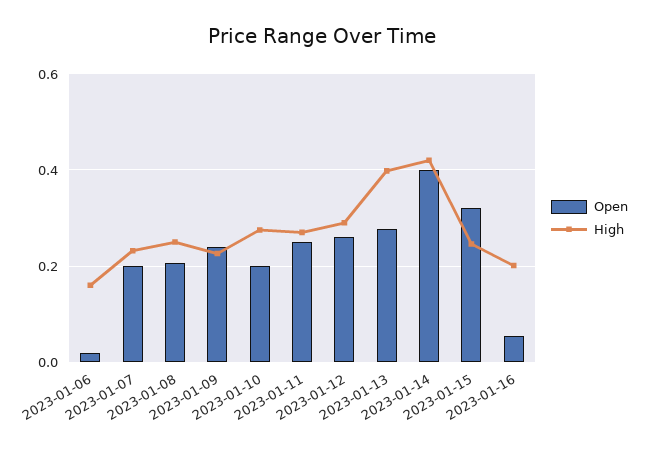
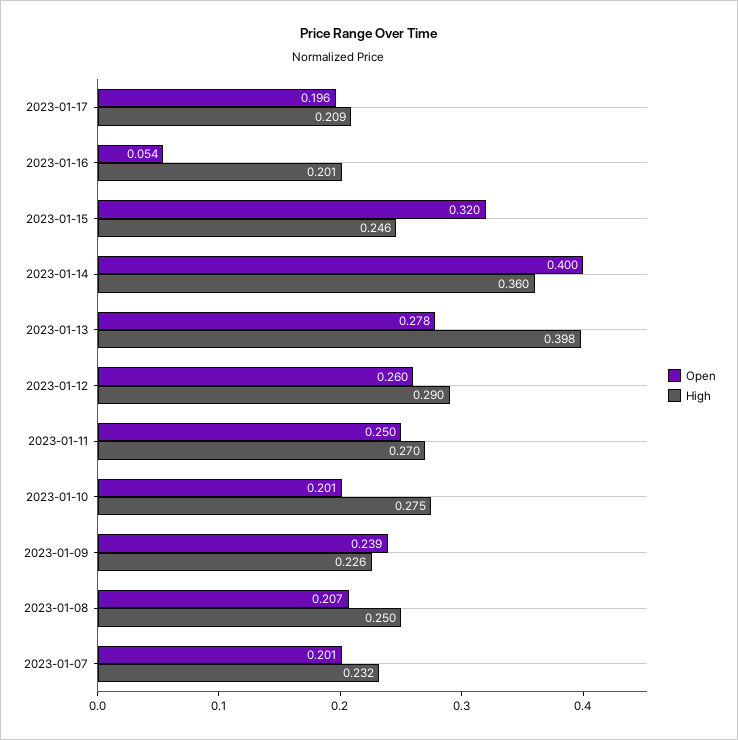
Open, 2023-01-06: 0.02 -> none
High, 2023-01-06: 0.16 -> none
High, 2023-01-14: 0.42 -> 0.36
Open, 2023-01-17: none -> 0.196
High, 2023-01-17: none -> 0.209

